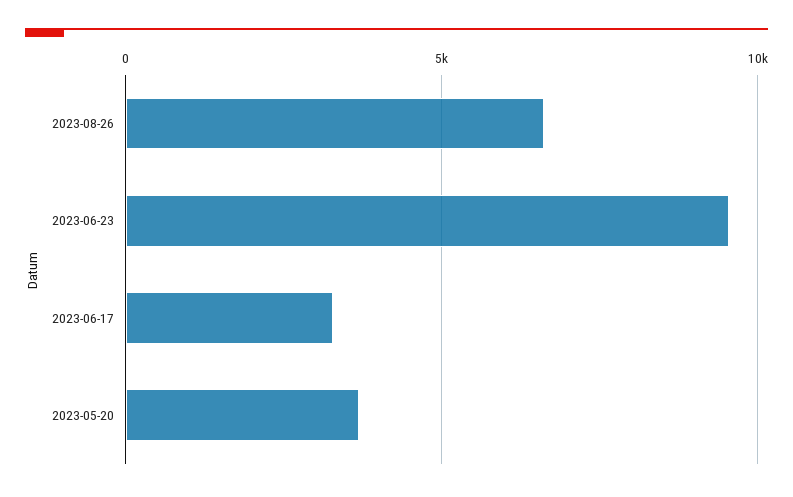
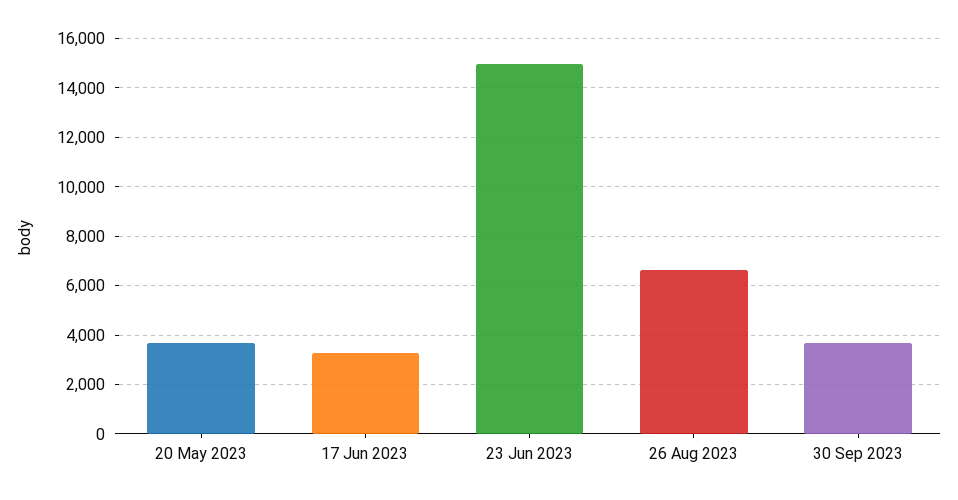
2023-06-23: 9500 -> 15000
30 Sep 2023: none -> 3750

